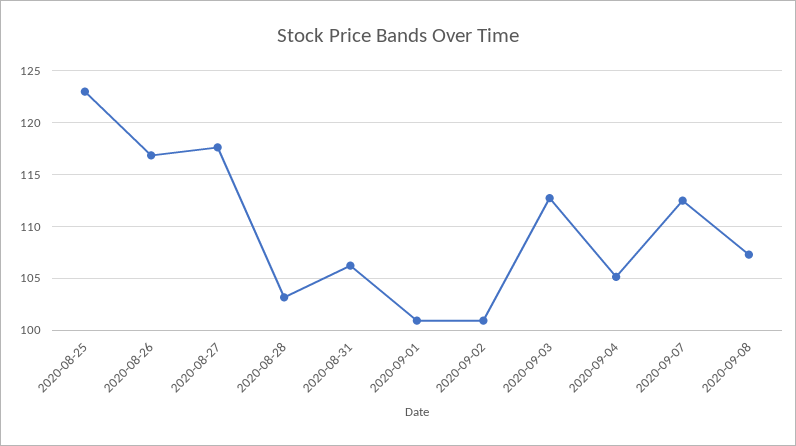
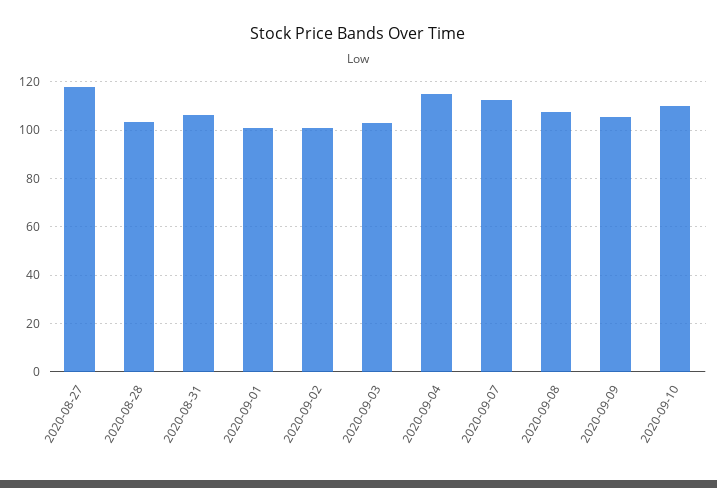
2020-08-25: 123 -> none
2020-08-26: 117 -> none
2020-09-03: 113 -> 102.5
2020-09-04: 105 -> 115
2020-09-09: none -> 105
2020-09-10: none -> 110

